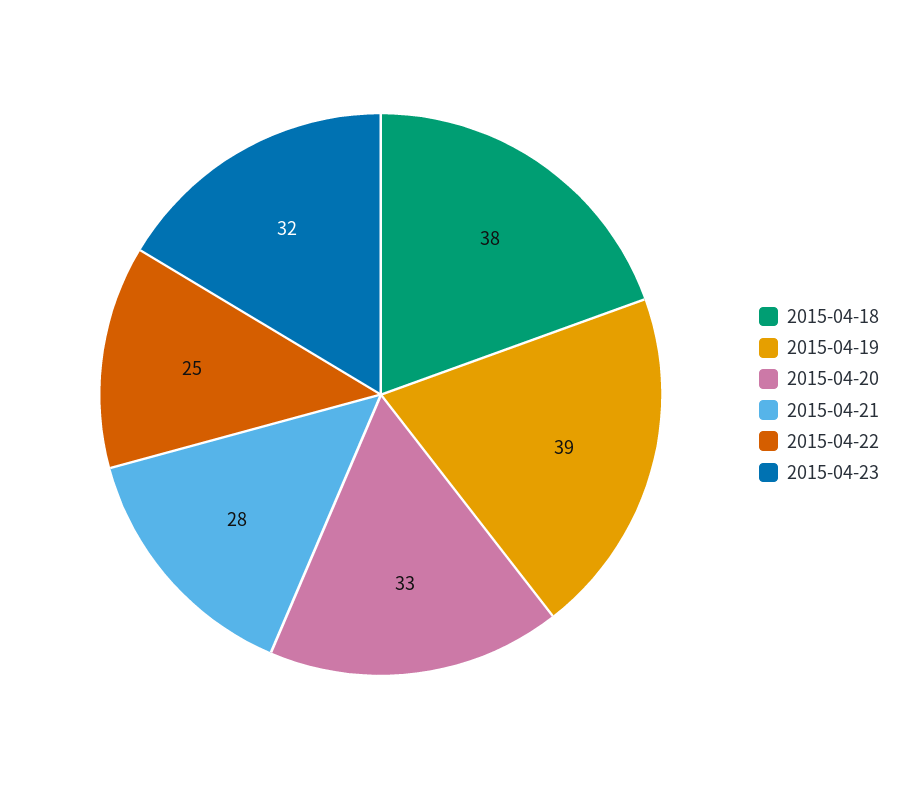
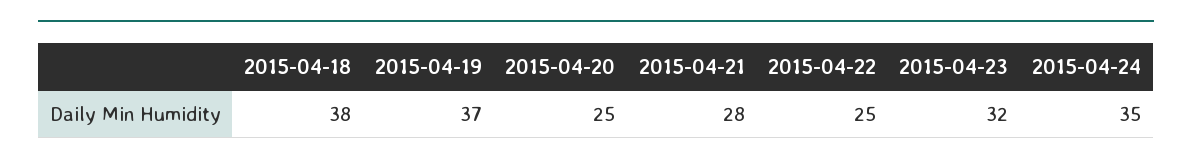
2015-04-19: 39 -> 37
2015-04-20: 33 -> 25
2015-04-24: none -> 35

